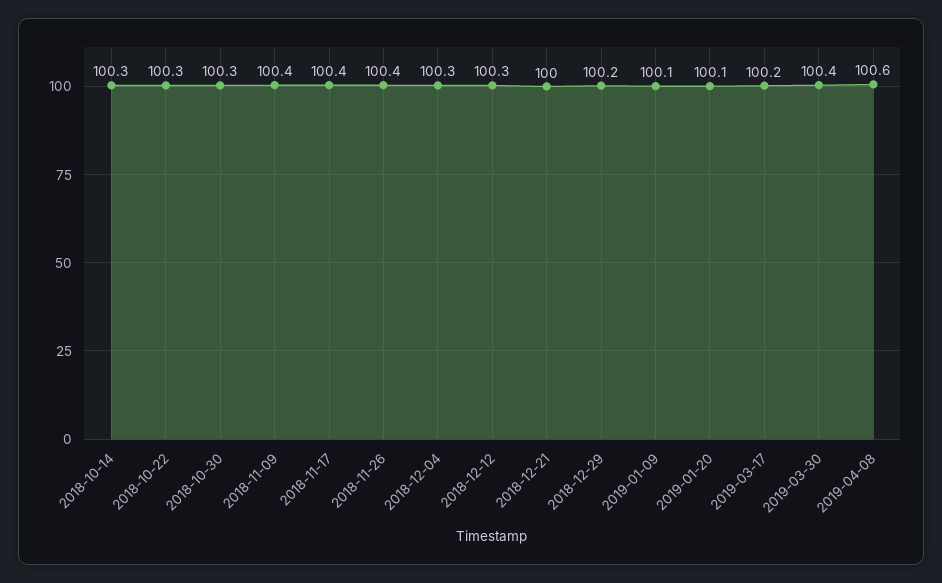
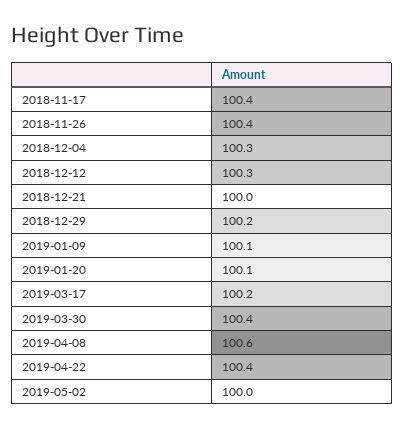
2018-10-14: 100.3 -> none
2018-10-22: 100.3 -> none
2018-10-30: 100.3 -> none
2018-11-09: 100.4 -> none
2019-04-22: none -> 100.4
2019-05-02: none -> 100

